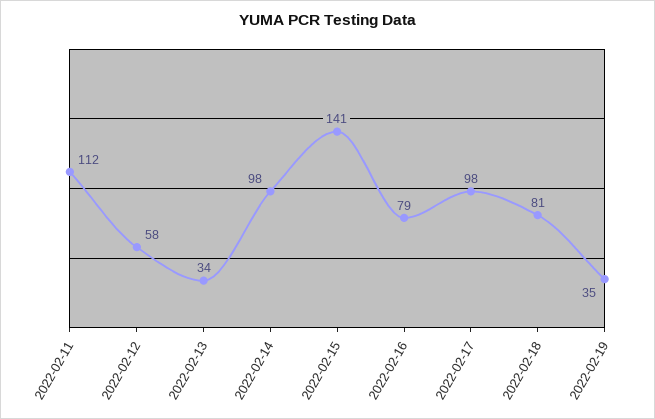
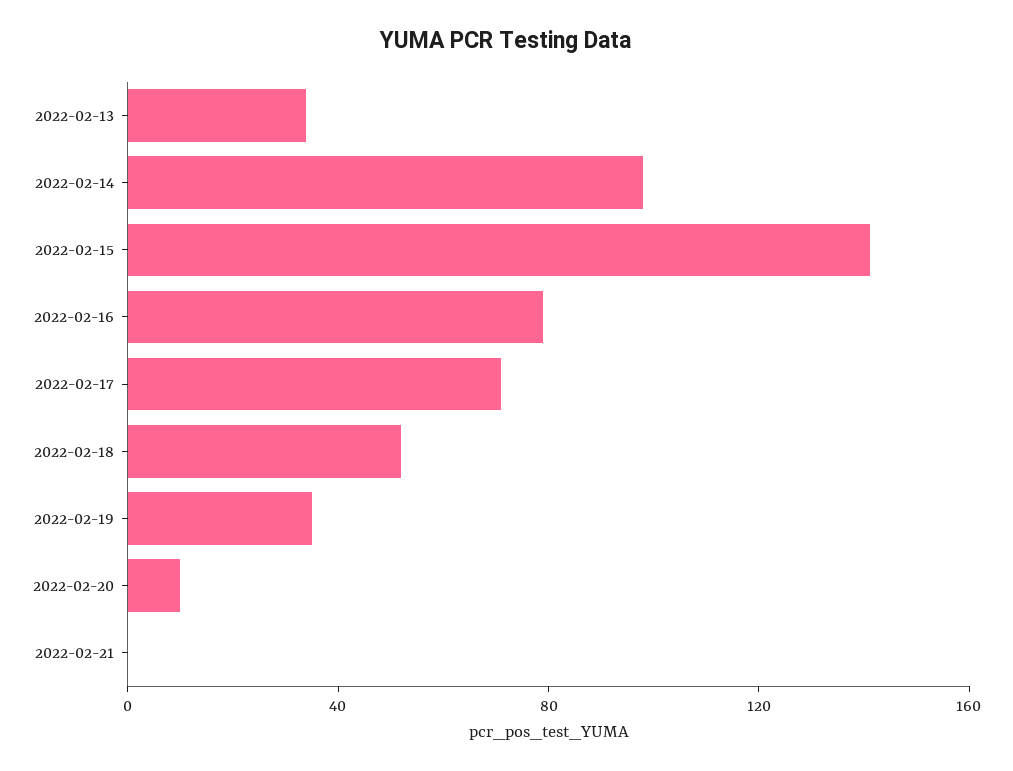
2022-02-11: 112 -> none
2022-02-12: 58 -> none
2022-02-17: 98 -> 70
2022-02-18: 81 -> 50
2022-02-20: none -> 10
2022-02-21: none -> 0

